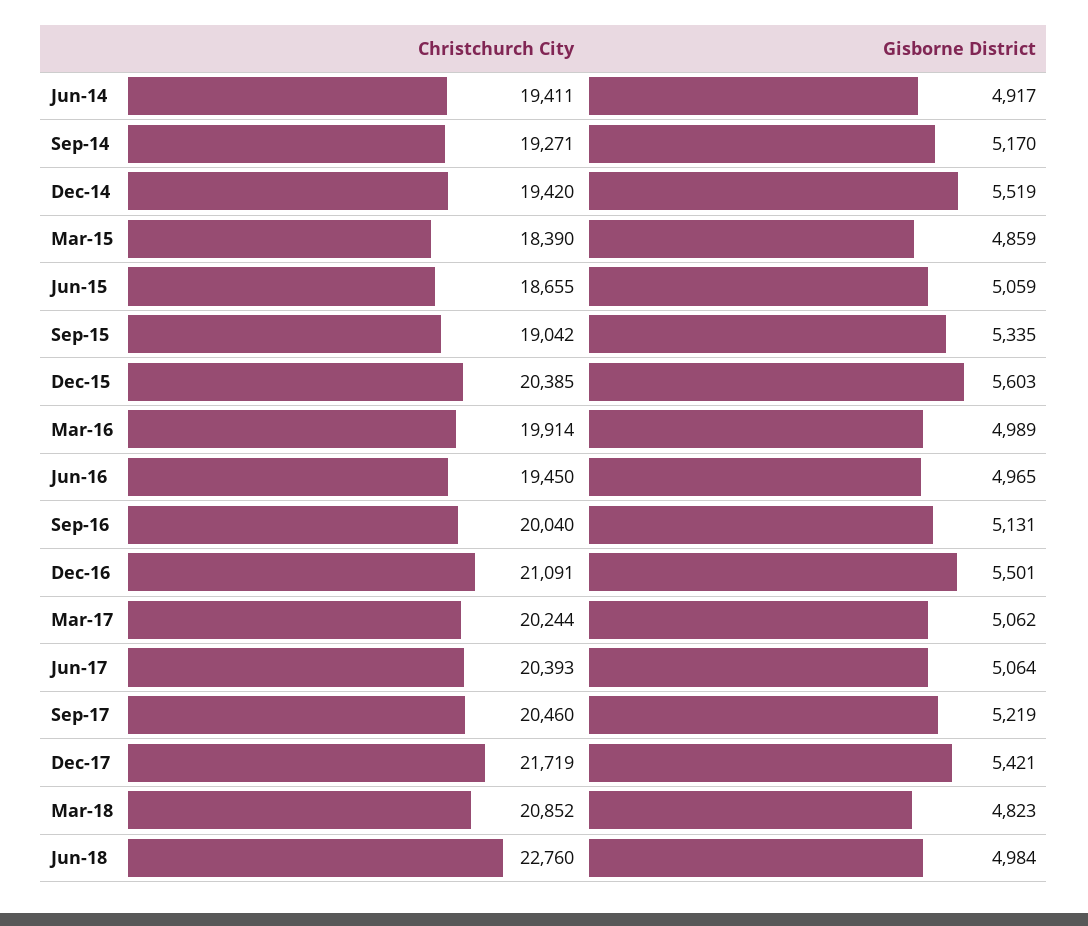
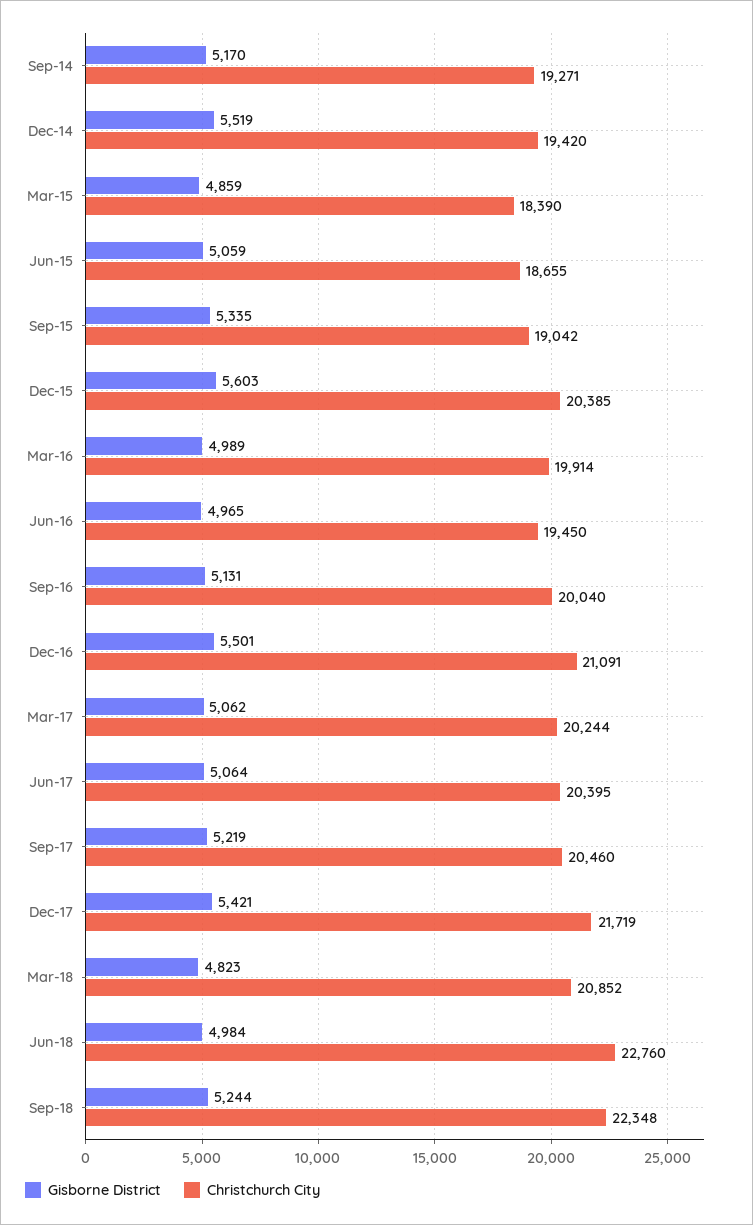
Christchurch City, Jun-14: 19411 -> none
Gisborne District, Jun-14: 4917 -> none
Christchurch City, Jun-17: 20393 -> 20395
Gisborne District, Sep-18: none -> 5244
Christchurch City, Sep-18: none -> 22348

